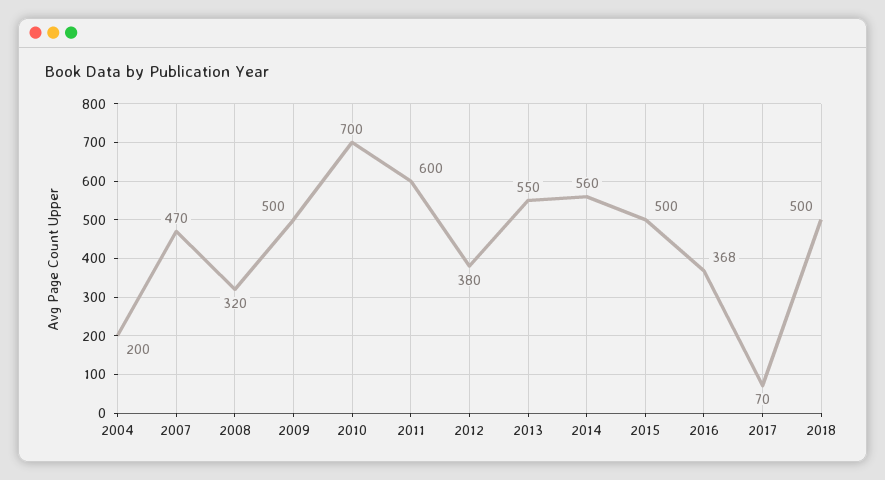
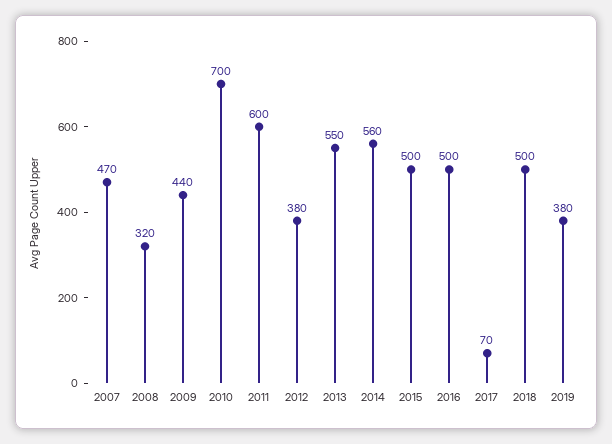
2004: 200 -> none
2009: 500 -> 440
2016: 368 -> 500
2019: none -> 380

